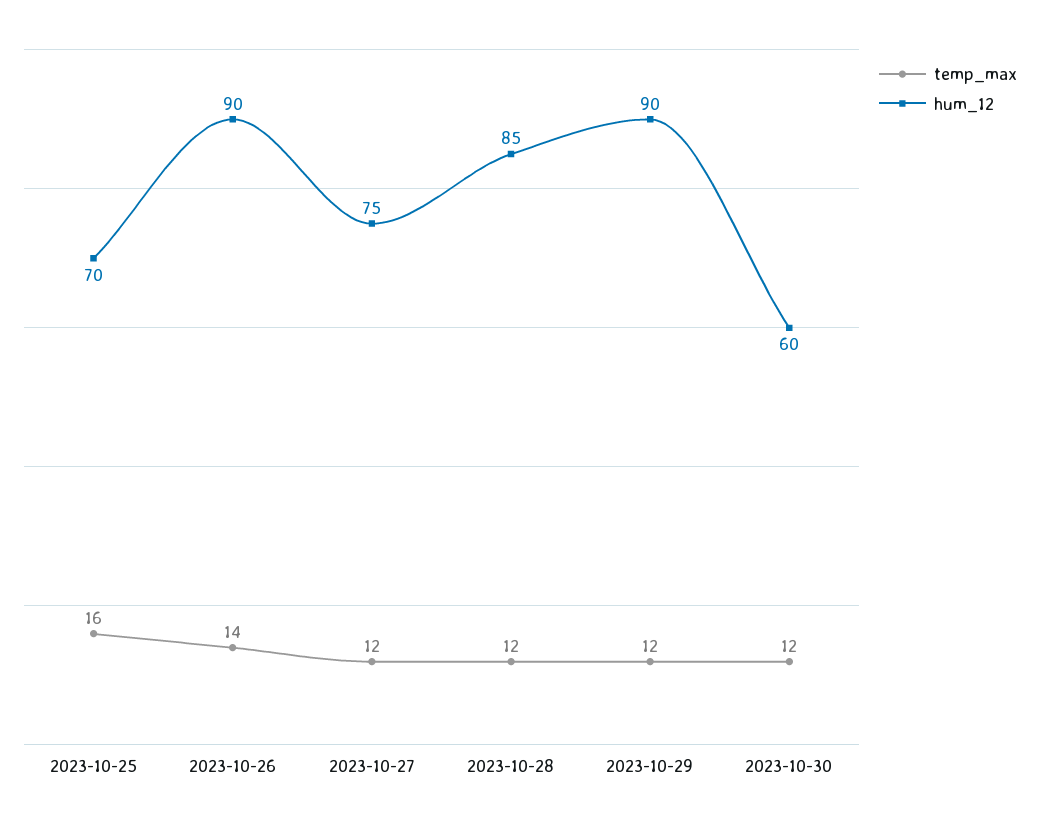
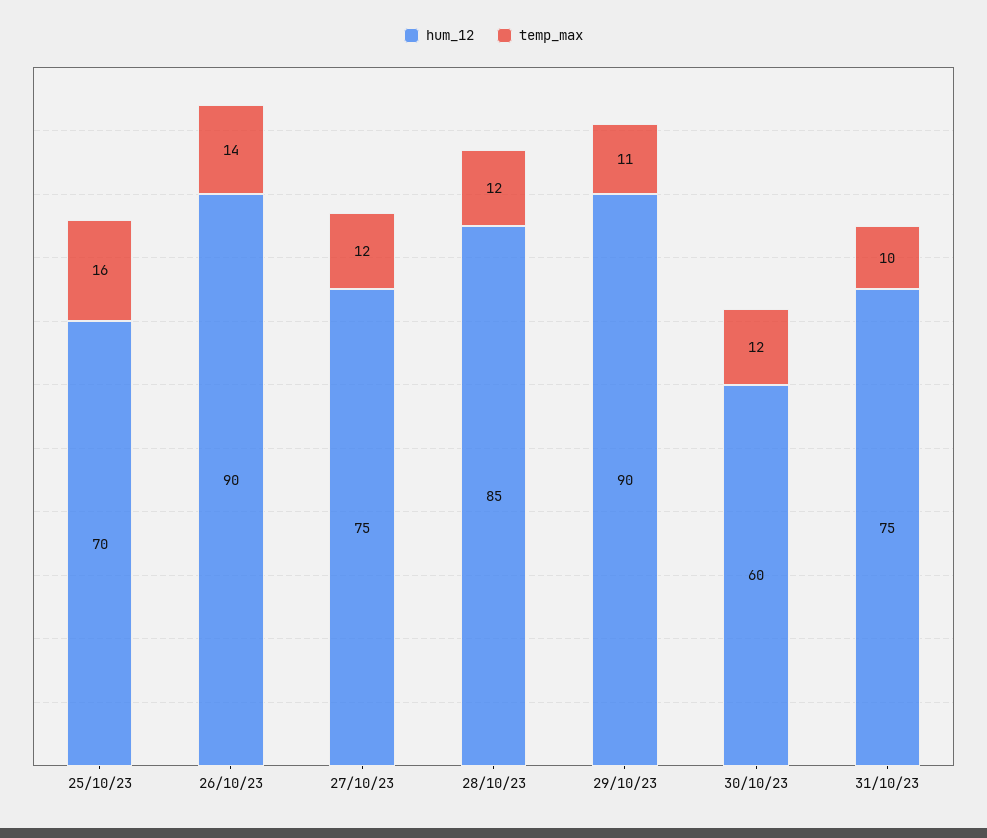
temp_max, 2023-10-29: 12 -> 11
hum_12, 31/10/23: none -> 75
temp_max, 31/10/23: none -> 10

